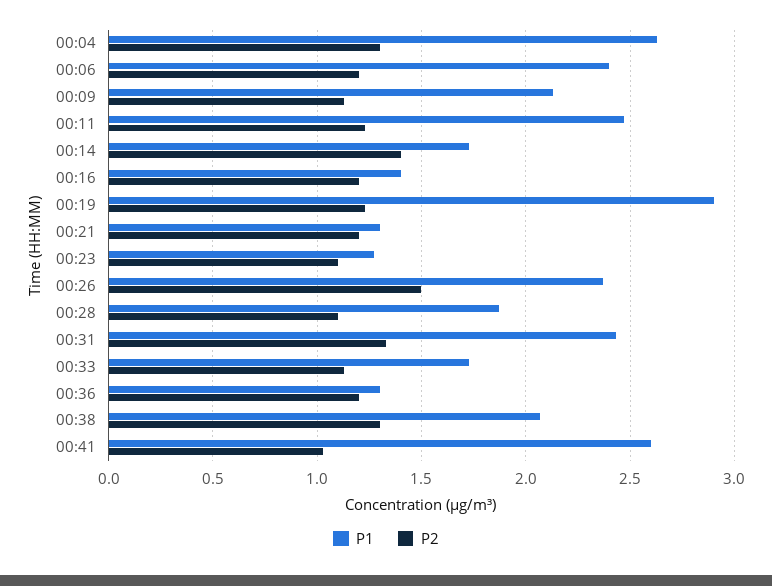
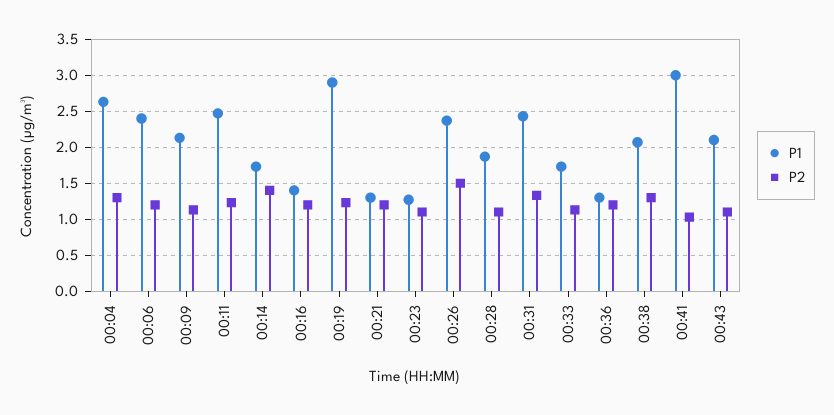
P1, 00:41: 2.6 -> 3
P1, 00:43: none -> 2.1
P2, 00:43: none -> 1.1

